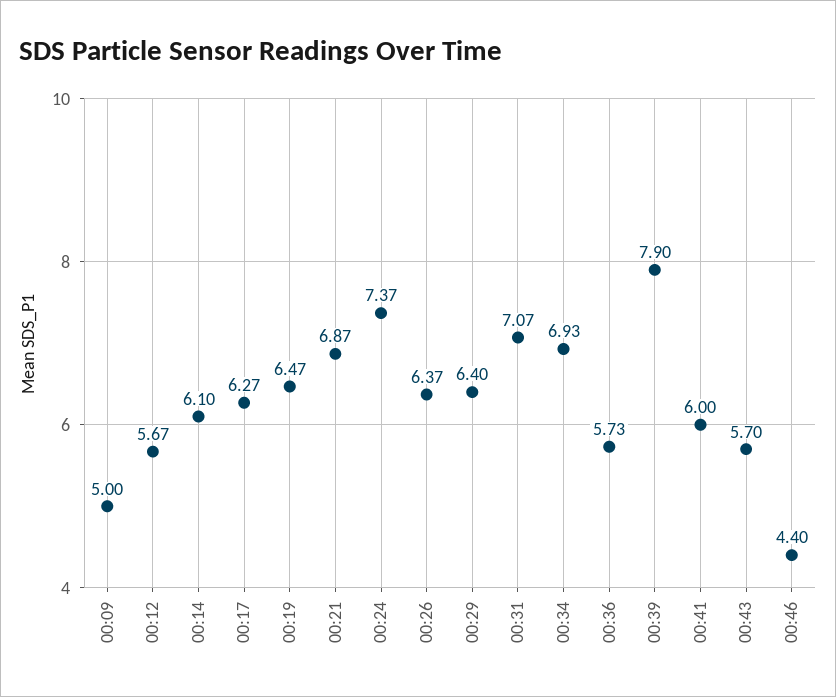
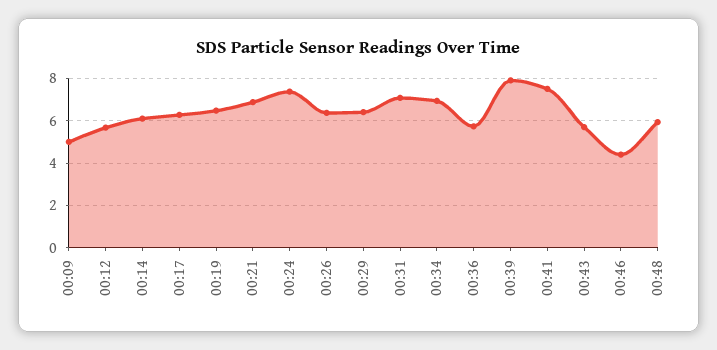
00:41: 6 -> 7.5
00:48: none -> 6

